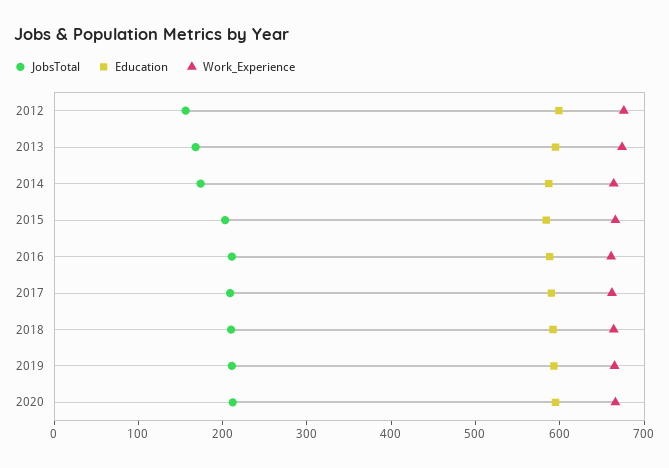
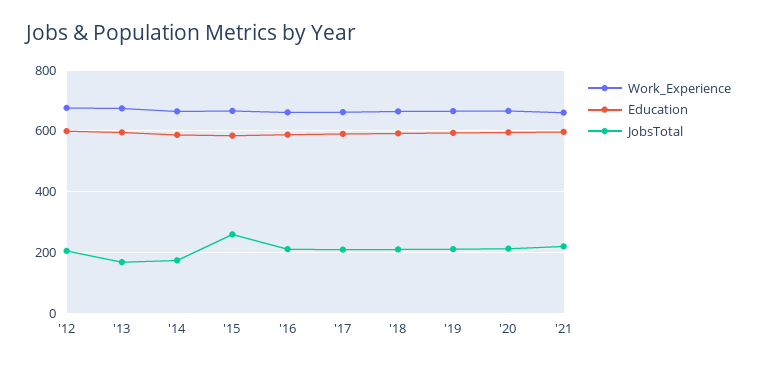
JobsTotal, 2012: 160 -> 200
JobsTotal, 2015: 200 -> 260
Work_Experience, '21: none -> 660
Education, '21: none -> 600
JobsTotal, '21: none -> 220

